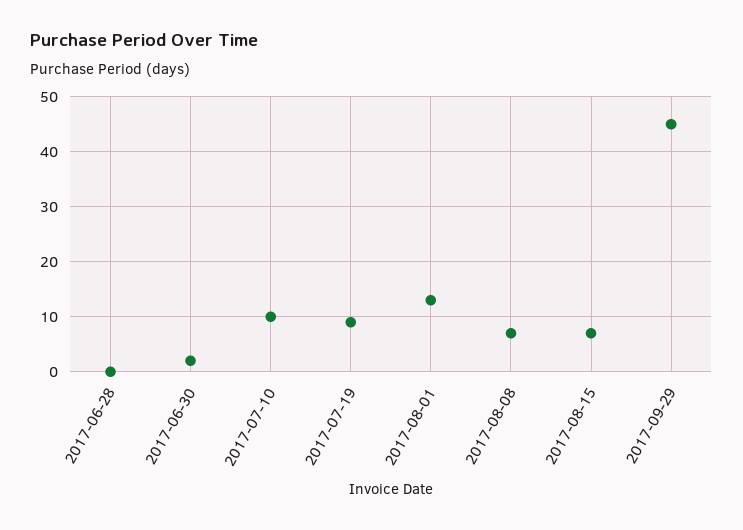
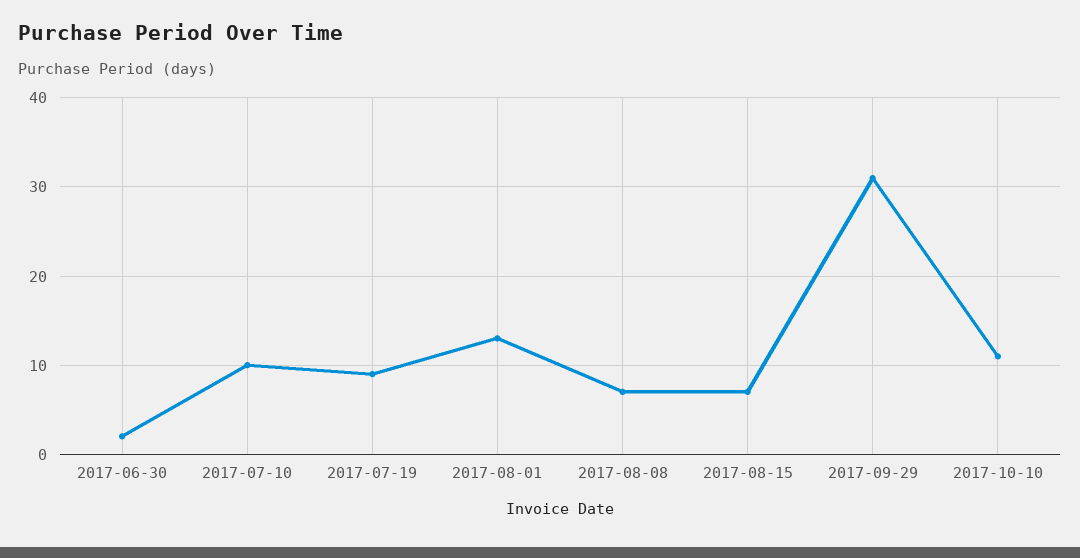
2017-06-28: 0 -> none
2017-09-29: 45 -> 31
2017-10-10: none -> 11

